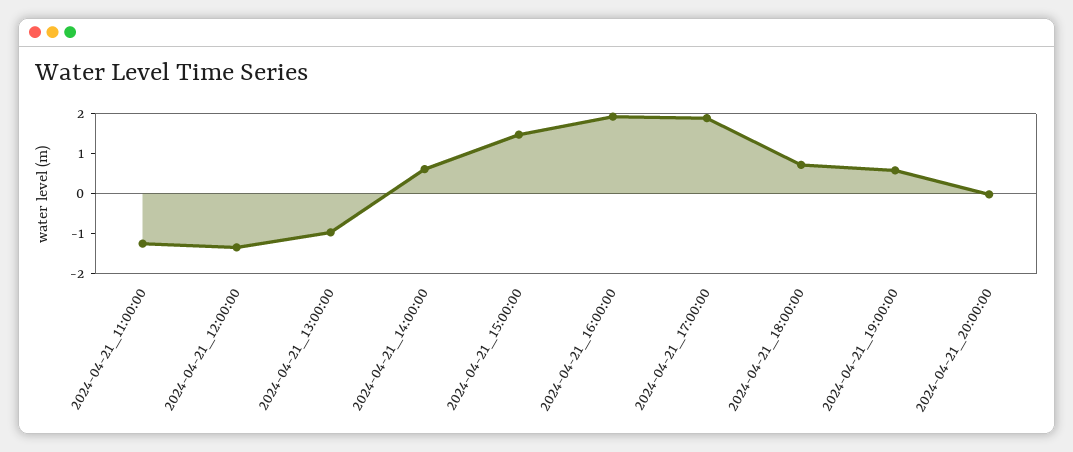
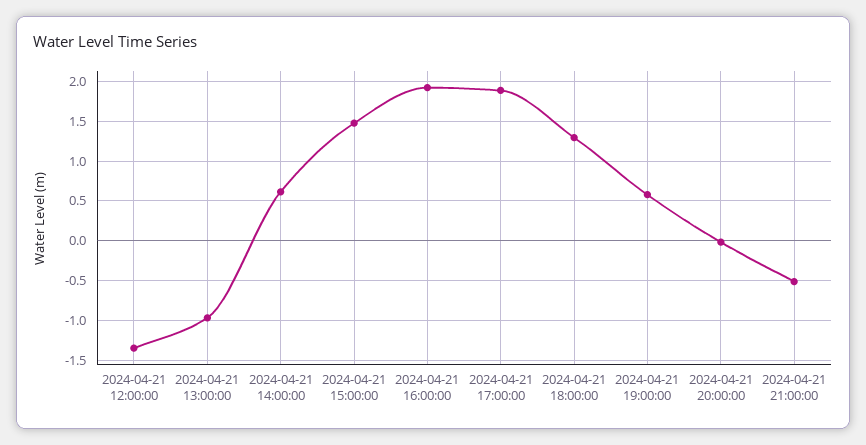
2024-04-21_11:00:00: -1.25 -> none
2024-04-21_18:00:00: 0.75 -> 1.3
2024-04-21 21:00:00: none -> -0.5

